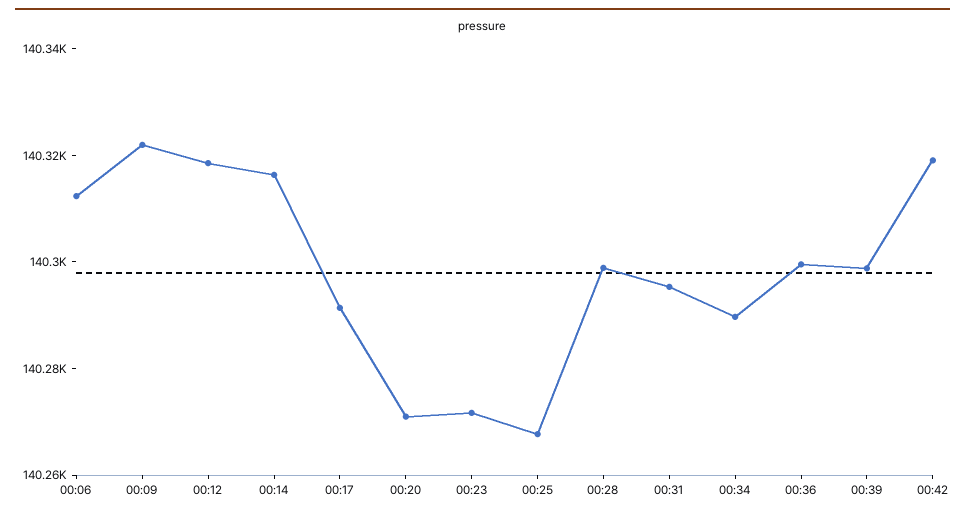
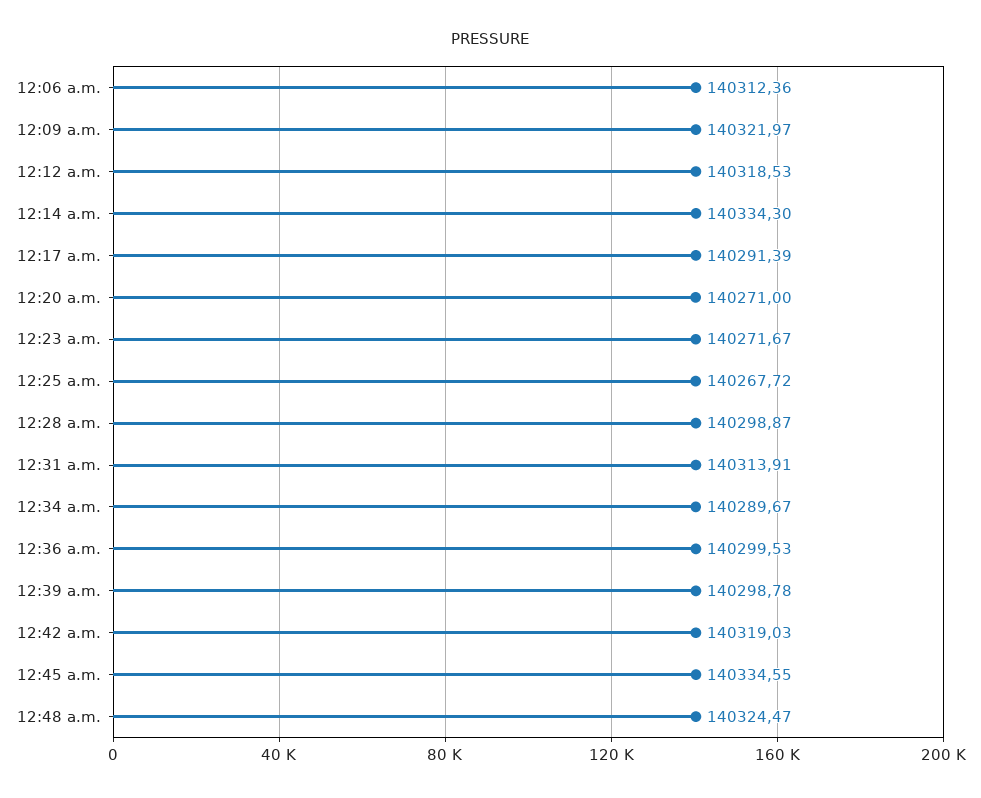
00:14: 140315 -> 140334.3
00:31: 140295 -> 140313.91
12:45 a.m.: none -> 140334.55
12:48 a.m.: none -> 140324.47

